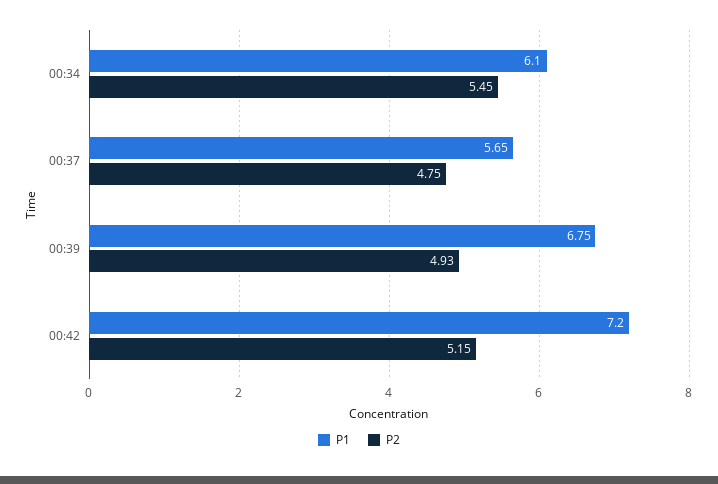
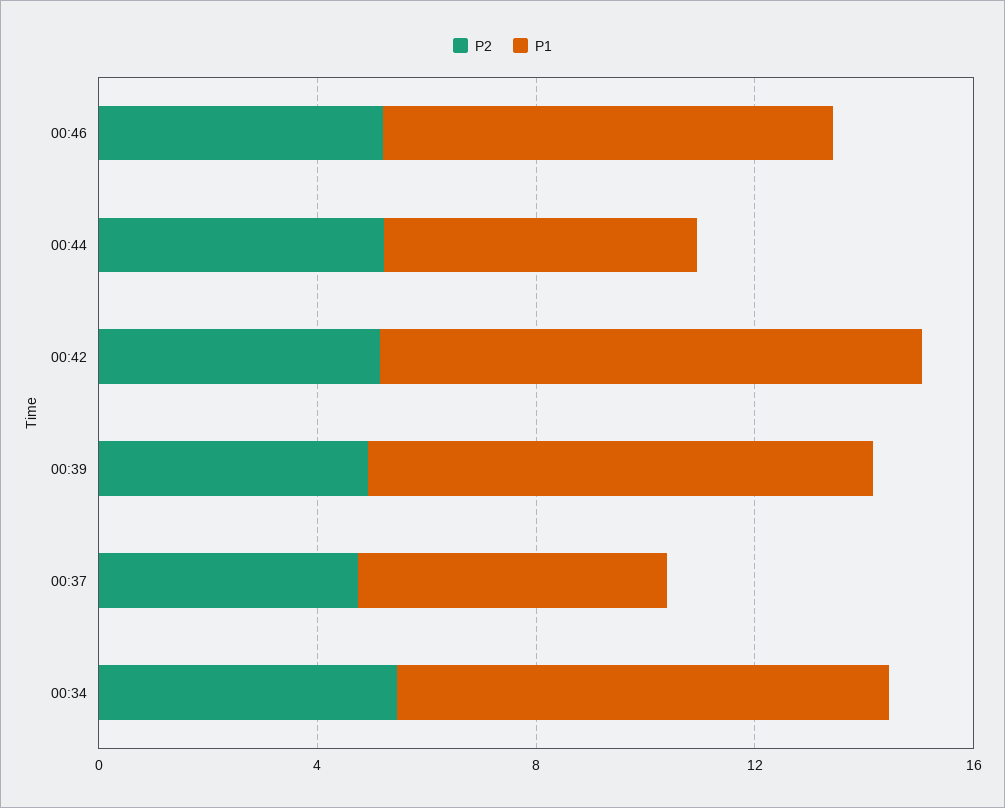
P1, 00:34: 6.1 -> 9
P1, 00:39: 6.75 -> 9
P1, 00:42: 7.2 -> 10
P2, 00:46: none -> 5
P1, 00:46: none -> 8
P2, 00:44: none -> 5
P1, 00:44: none -> 6

